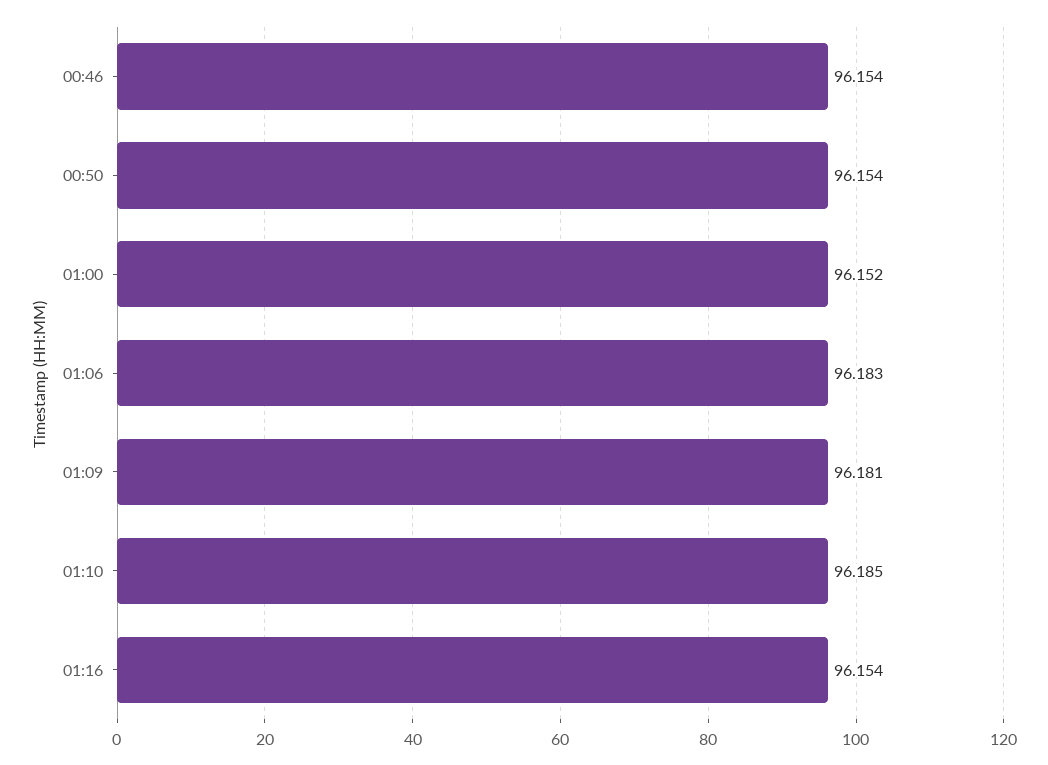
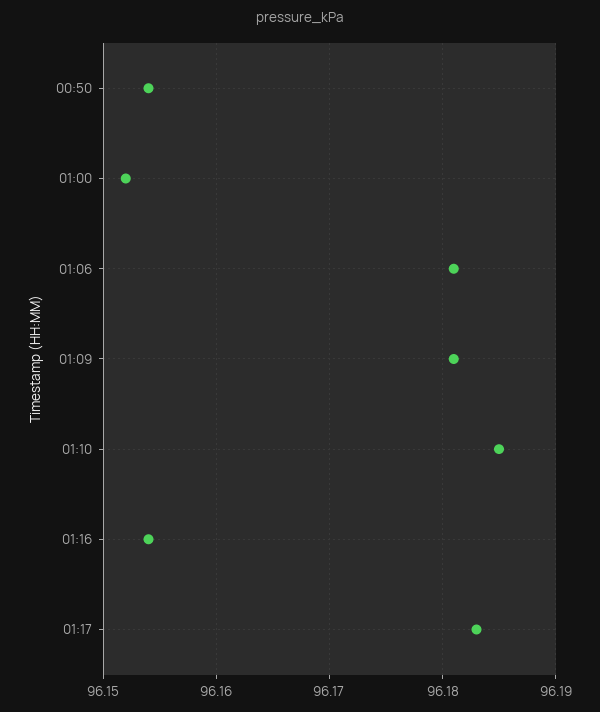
00:46: 96.154 -> none
01:06: 96.183 -> 96.181
01:17: none -> 96.183

